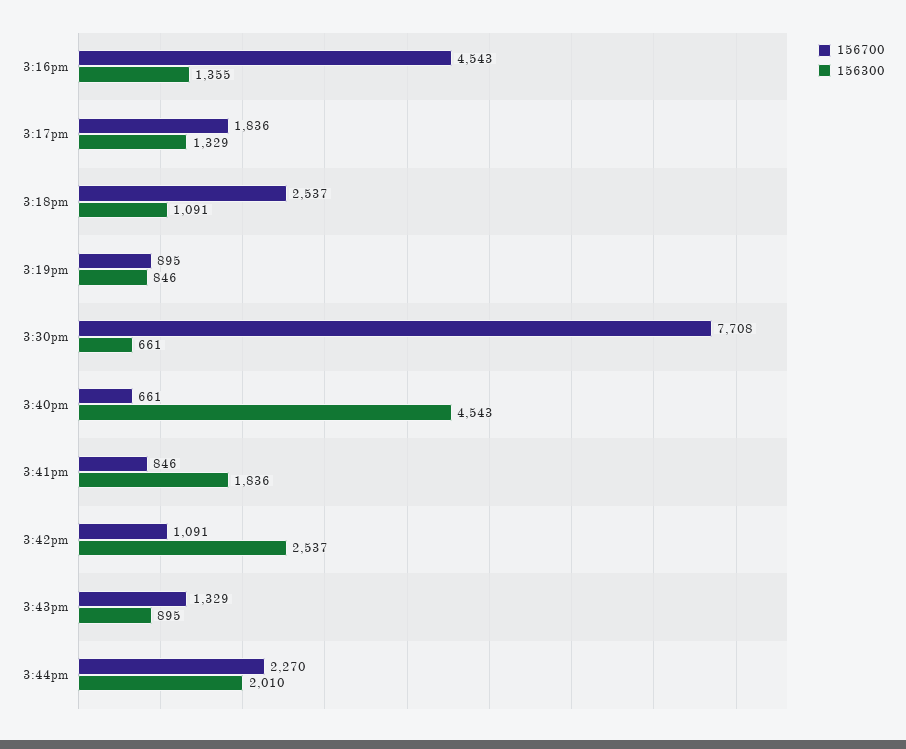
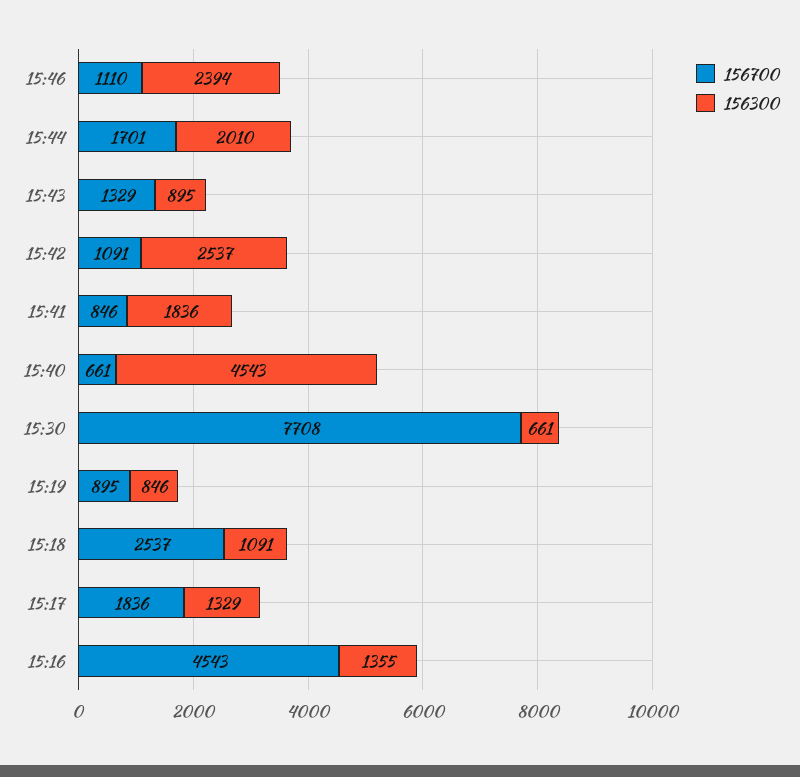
156700, 3:44pm: 2270 -> 1701
156700, 15:46: none -> 1110
156300, 15:46: none -> 2394

